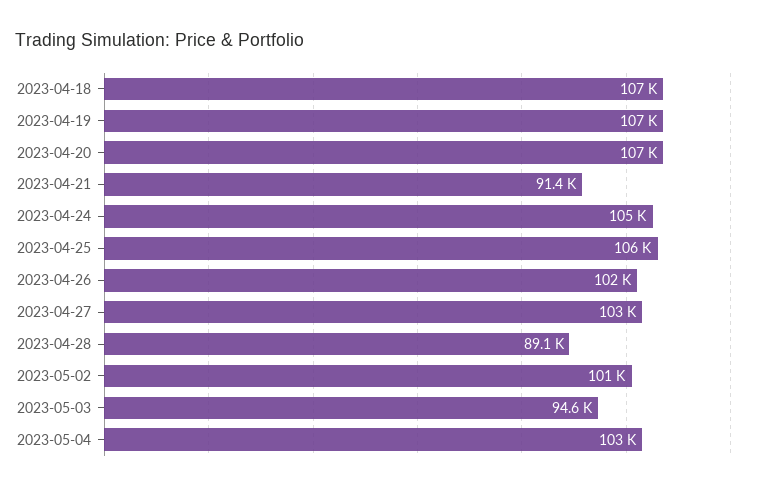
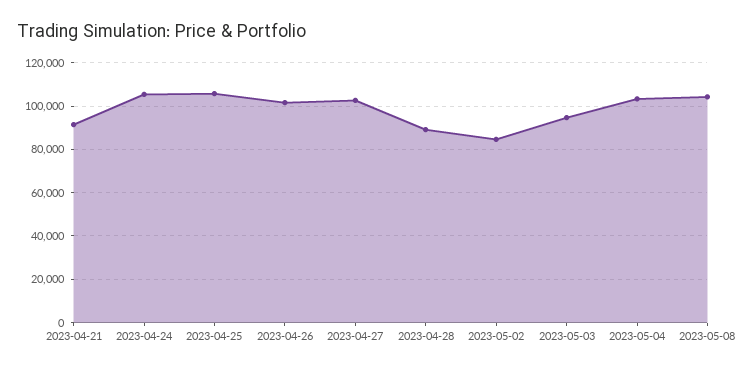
2023-04-18: 107000 -> none
2023-04-19: 107000 -> none
2023-04-20: 107000 -> none
2023-05-02: 101000 -> 85000
2023-05-08: none -> 105000

